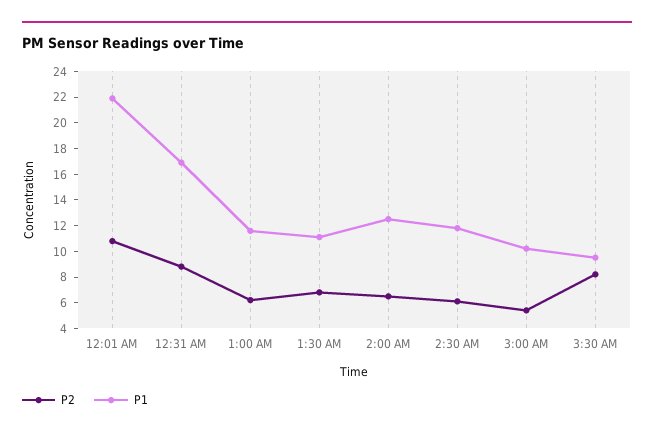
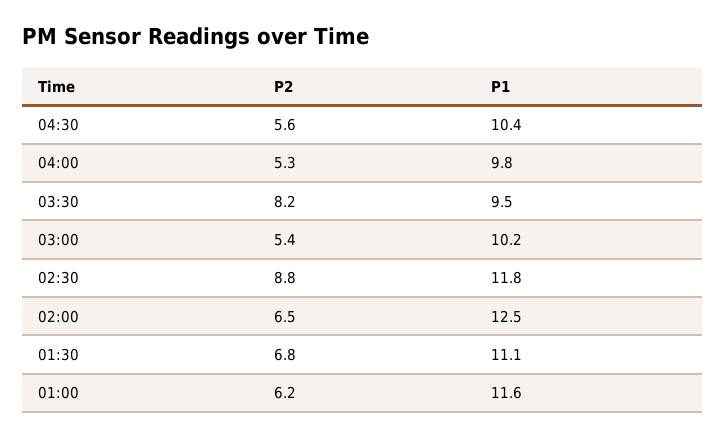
P2, 12:01 AM: 11 -> none
P1, 12:01 AM: 22 -> none
P2, 12:31 AM: 9 -> none
P1, 12:31 AM: 17 -> none
P2, 2:30 AM: 6 -> 8.8
P2, 04:30: none -> 5.6
P1, 04:30: none -> 10.4
P2, 04:00: none -> 5.3
P1, 04:00: none -> 9.8

